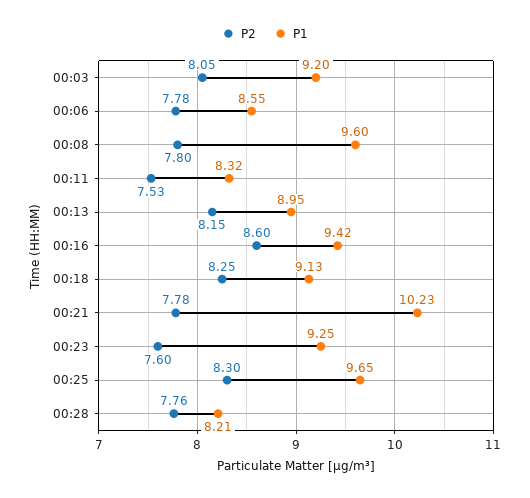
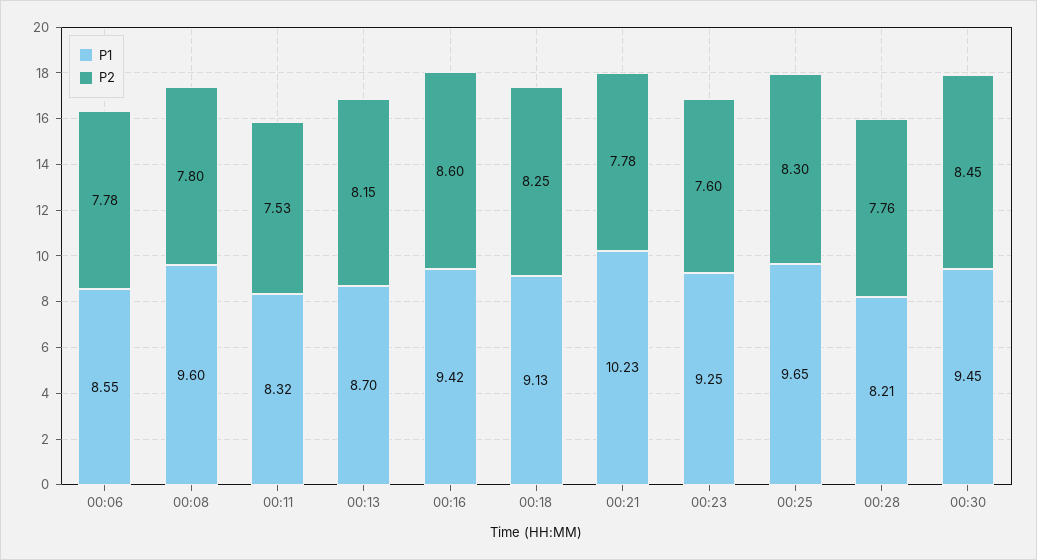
P2, 00:03: 8.05 -> none
P1, 00:03: 9.2 -> none
P1, 00:13: 8.95 -> 8.7
P1, 00:30: none -> 9.45
P2, 00:30: none -> 8.45

